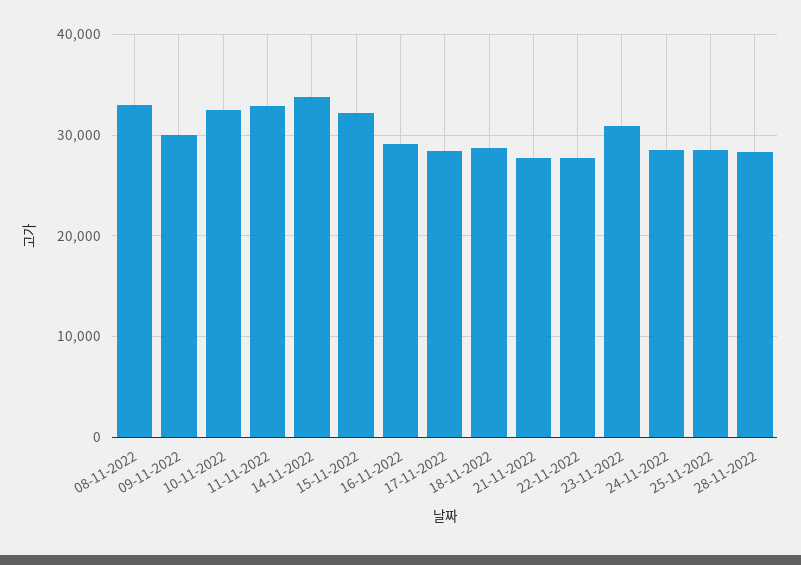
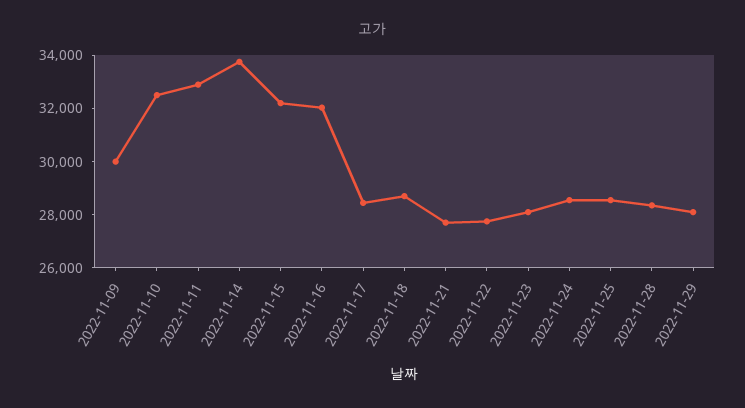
08-11-2022: 33000 -> none
16-11-2022: 29000 -> 32000
23-11-2022: 31000 -> 28000
2022-11-29: none -> 28000

